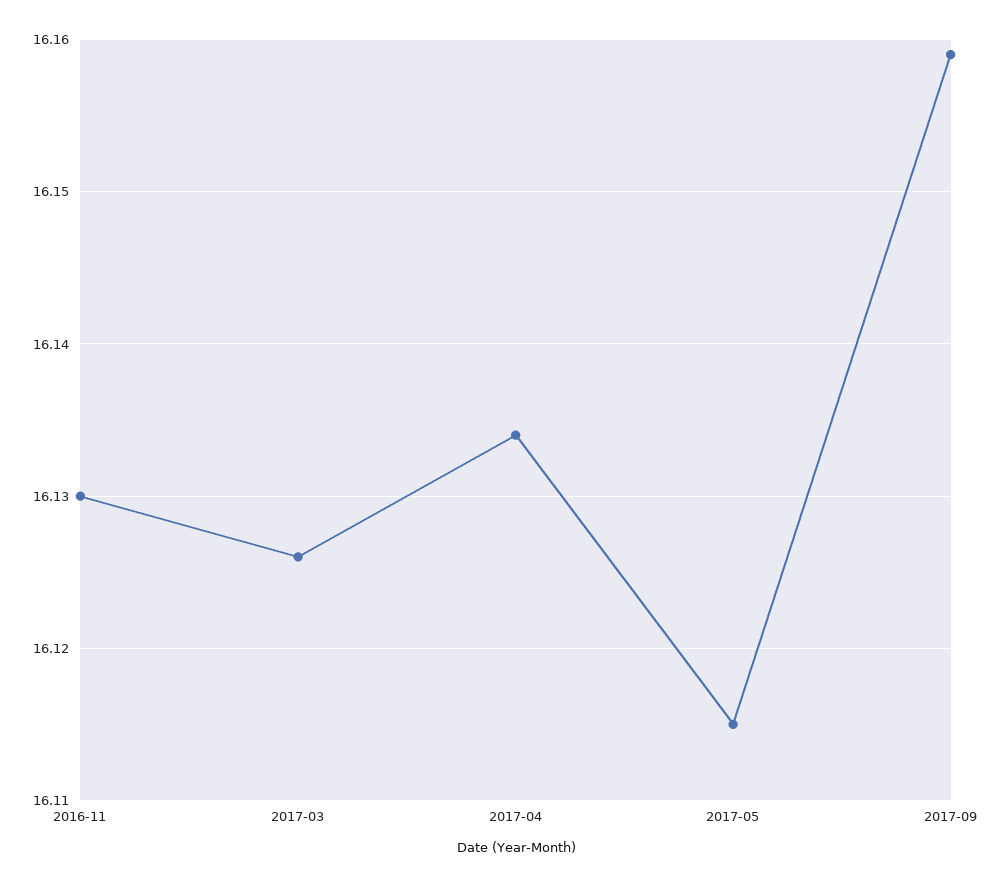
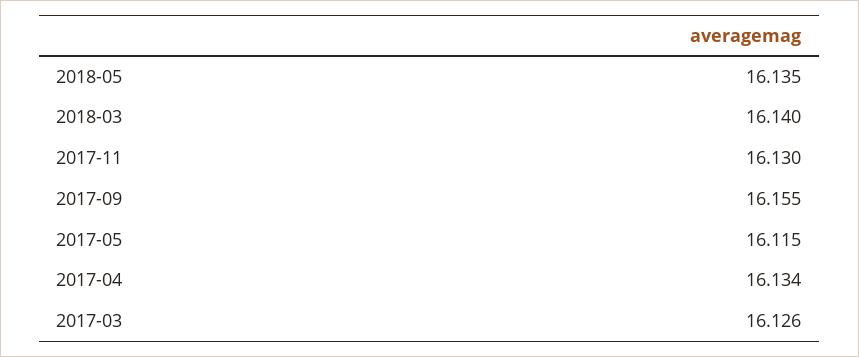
2016-11: 16.13 -> none
2017-09: 16.159 -> 16.155
2018-05: none -> 16.135
2018-03: none -> 16.14
2017-11: none -> 16.13

